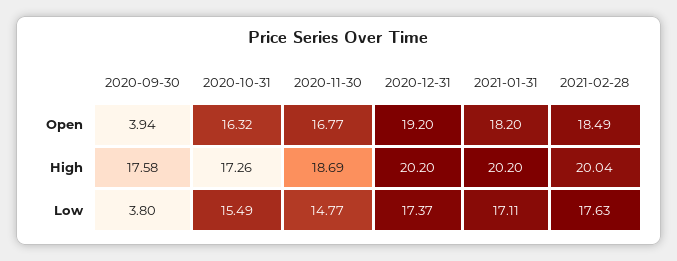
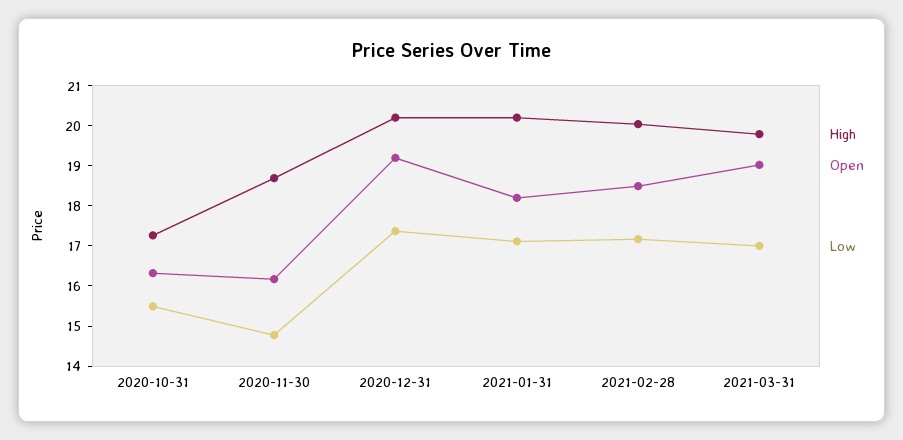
Open, 2020-09-30: 3.94 -> none
Open, 2020-11-30: 16.77 -> 16.2
High, 2020-09-30: 17.58 -> none
Low, 2020-09-30: 3.8 -> none
Low, 2021-02-28: 17.63 -> 17.2
High, 2021-03-31: none -> 19.8
Open, 2021-03-31: none -> 19
Low, 2021-03-31: none -> 17

